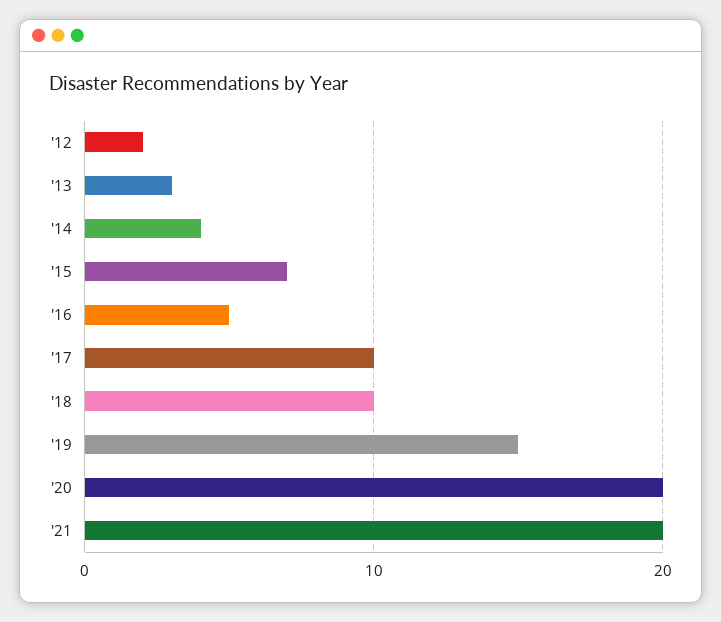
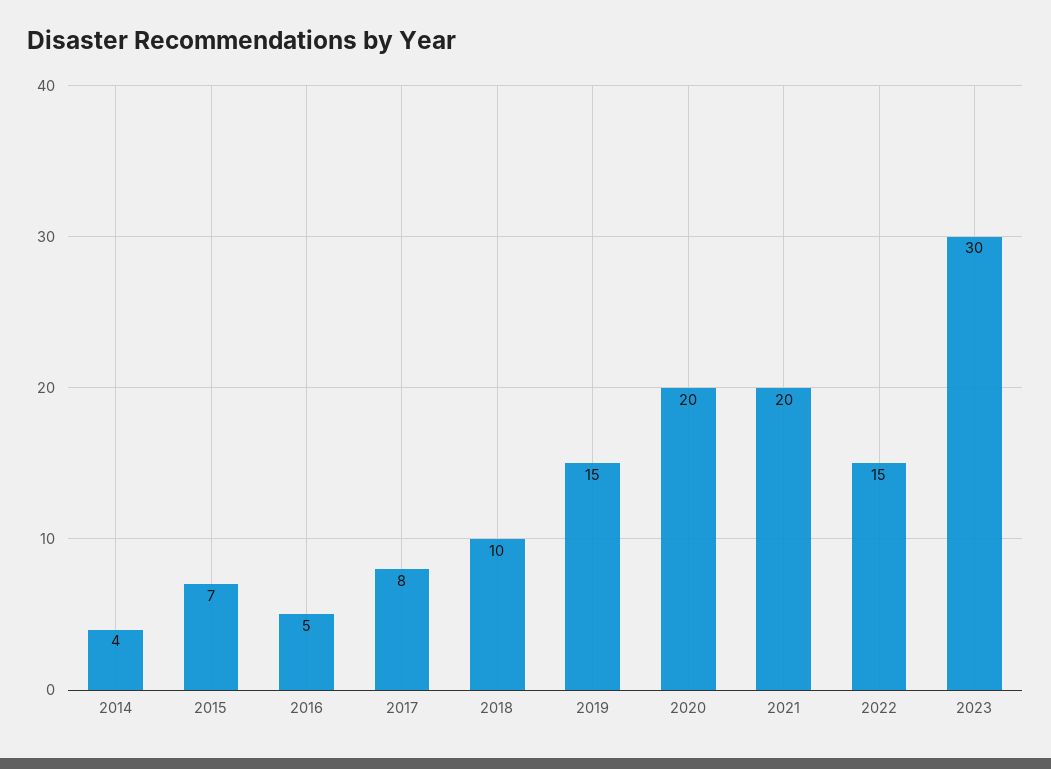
'12: 2 -> none
'13: 3 -> none
'17: 10 -> 8
2022: none -> 15
2023: none -> 30

